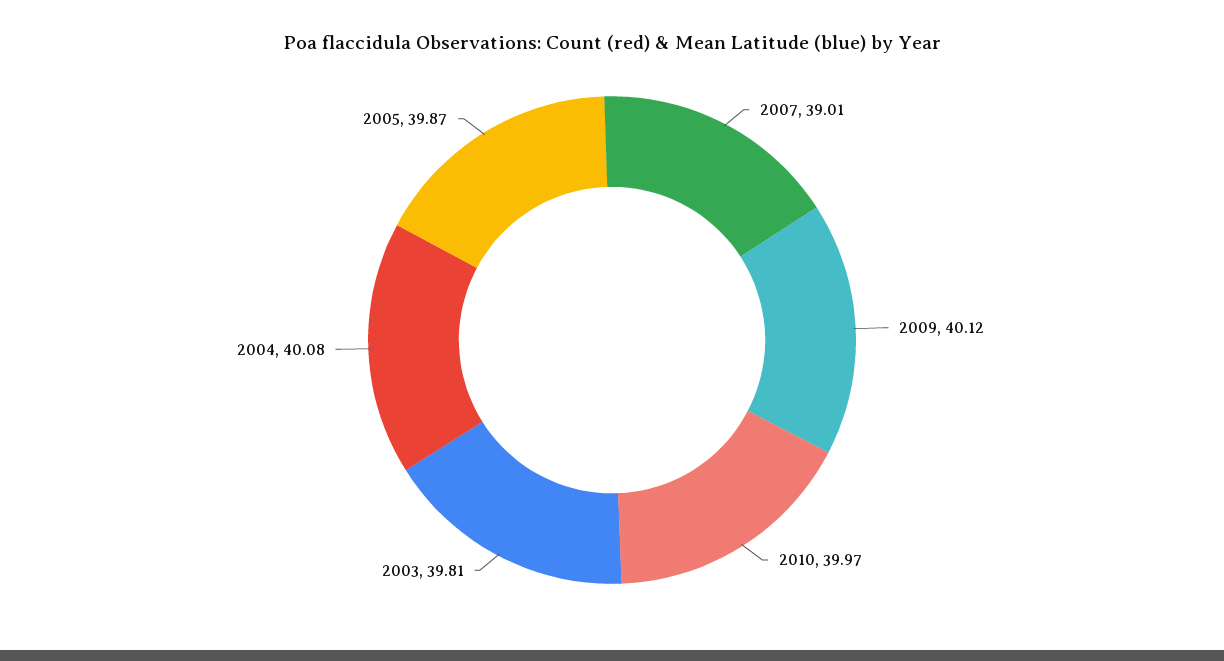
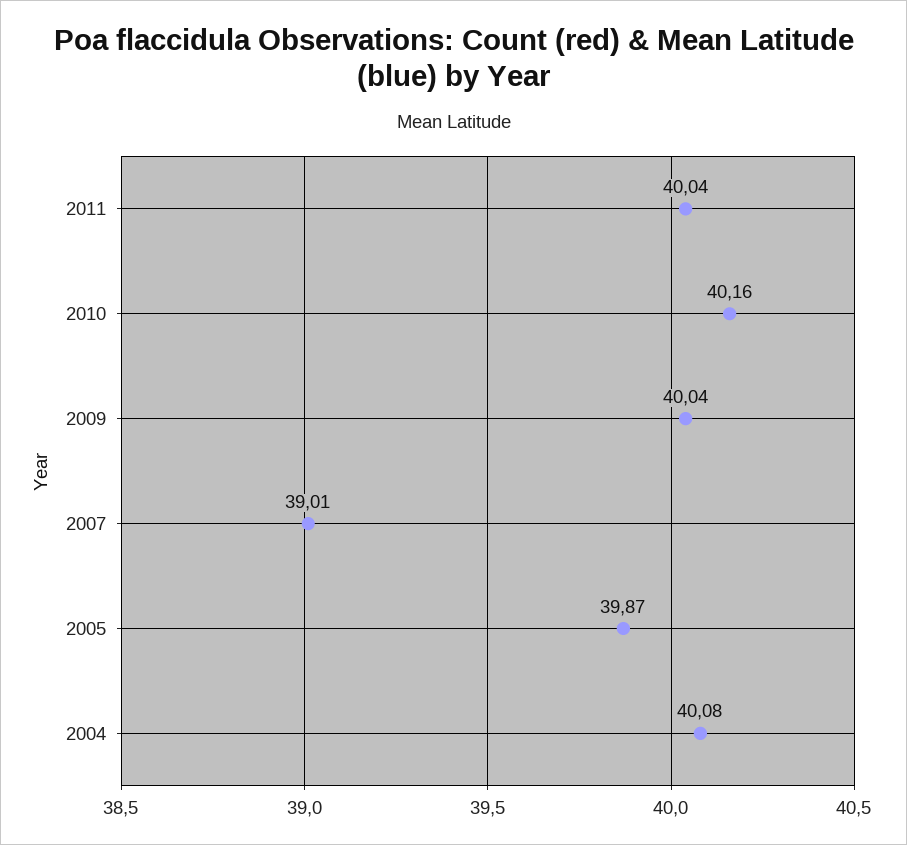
2009: 40.12 -> 40.04
2010: 39.97 -> 40.16
2003: 39.81 -> none
2011: none -> 40.04

